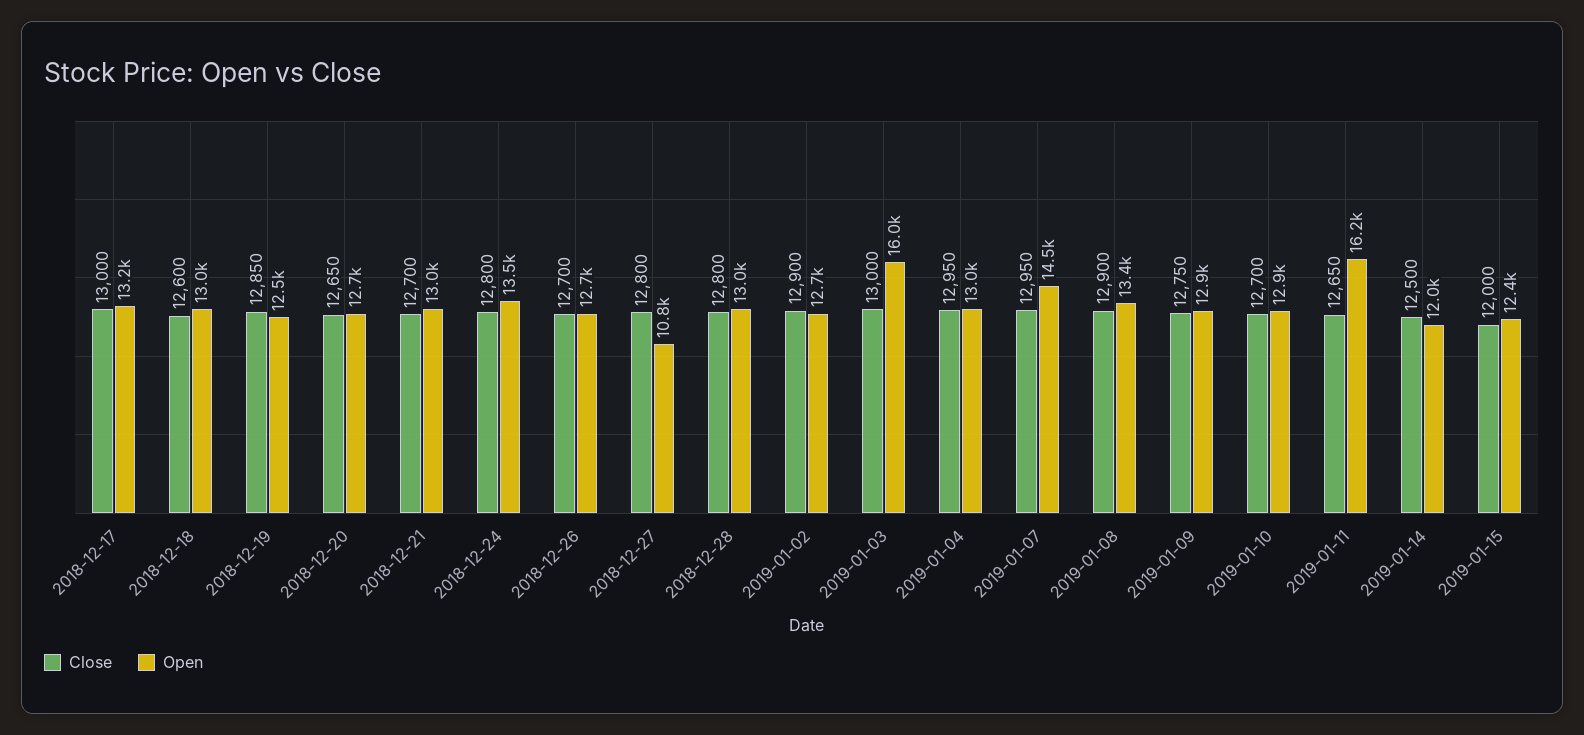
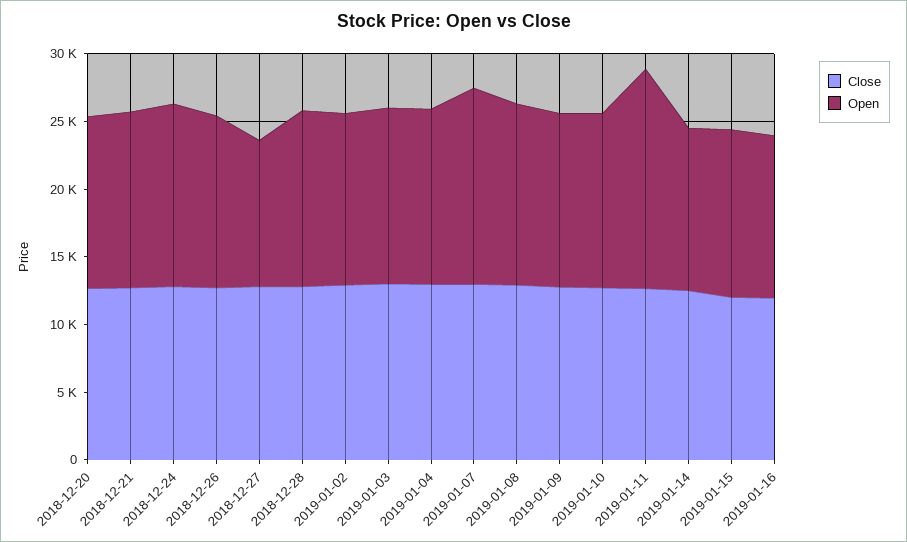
Close, 2018-12-17: 13000 -> none
Open, 2018-12-17: 13200 -> none
Close, 2018-12-18: 12600 -> none
Open, 2018-12-18: 13000 -> none
Close, 2018-12-19: 12850 -> none
Open, 2018-12-19: 12500 -> none
Open, 2019-01-03: 16000 -> 13000
Close, 2019-01-16: none -> 12000
Open, 2019-01-16: none -> 12000

